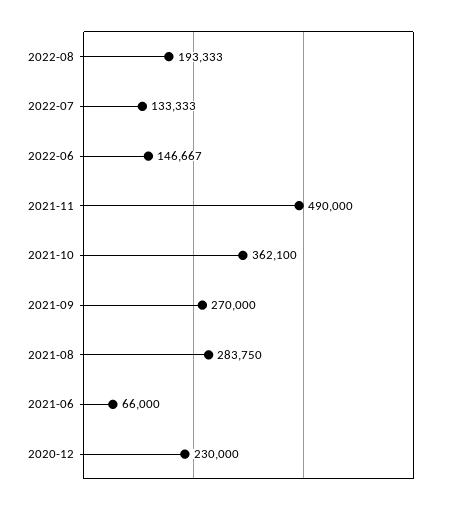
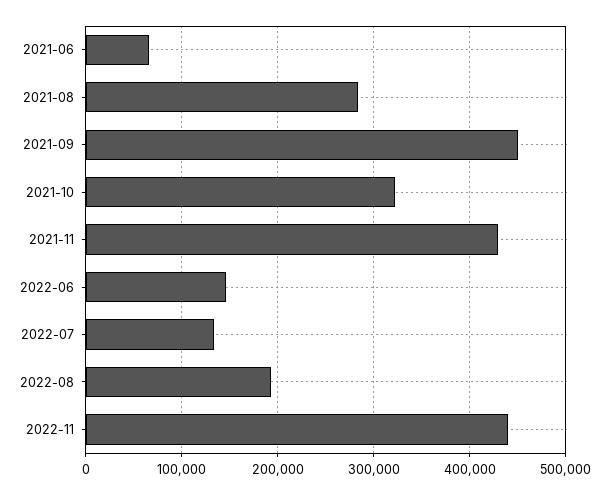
2021-11: 490000 -> 430000
2021-10: 362100 -> 320000
2021-09: 270000 -> 450000
2020-12: 230000 -> none
2022-11: none -> 440000

